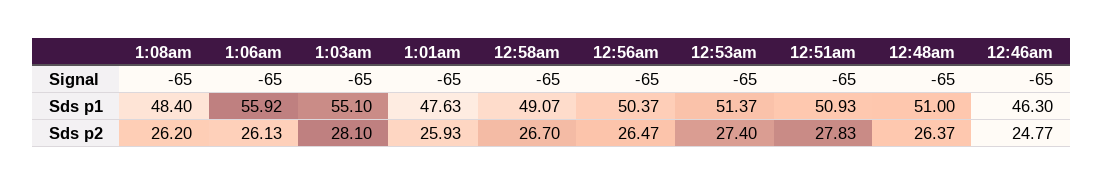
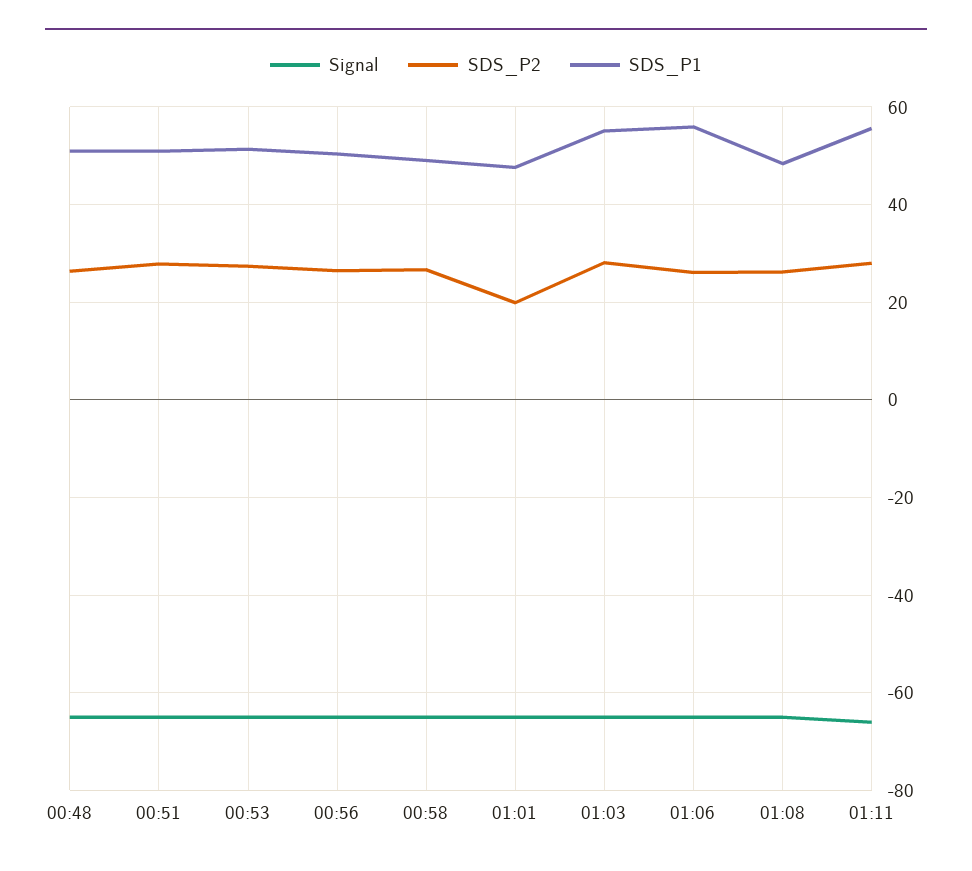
Signal, 12:46am: -65 -> none
Sds p1, 12:46am: 46.3 -> none
Sds p2, 1:01am: 25.93 -> 20
Sds p2, 12:46am: 24.77 -> none
Signal, 01:11: none -> -66
Sds p2, 01:11: none -> 28
Sds p1, 01:11: none -> 56

